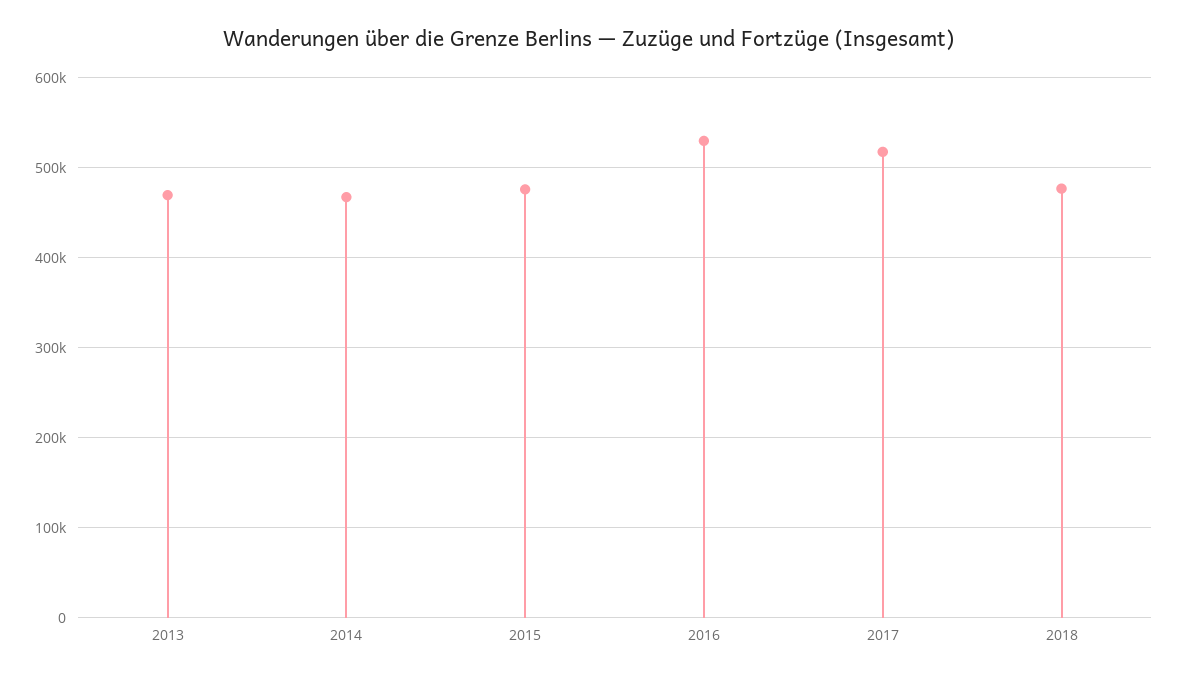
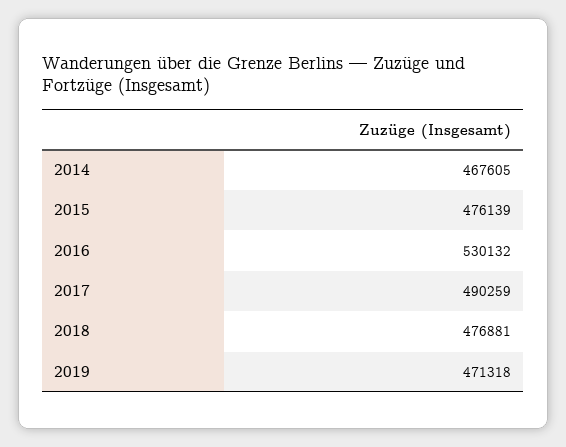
2013: 470000 -> none
2017: 520000 -> 490259
2019: none -> 471318

